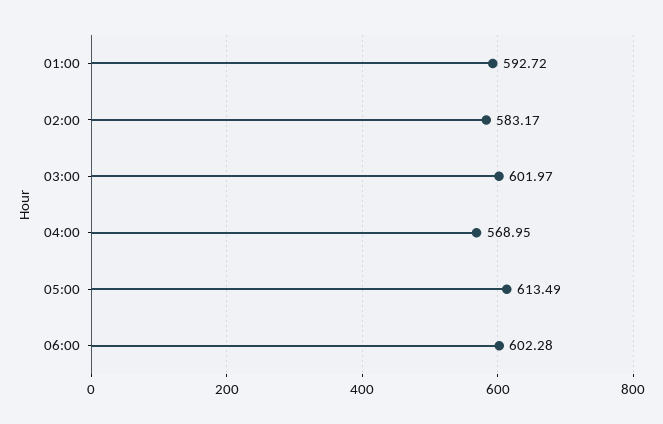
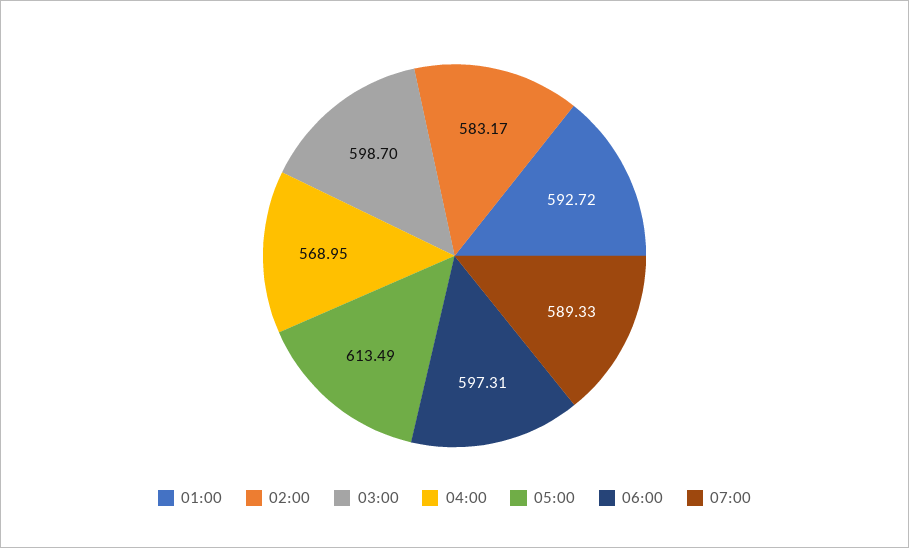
03:00: 601.97 -> 598.7
06:00: 602.28 -> 597.31
07:00: none -> 589.33

